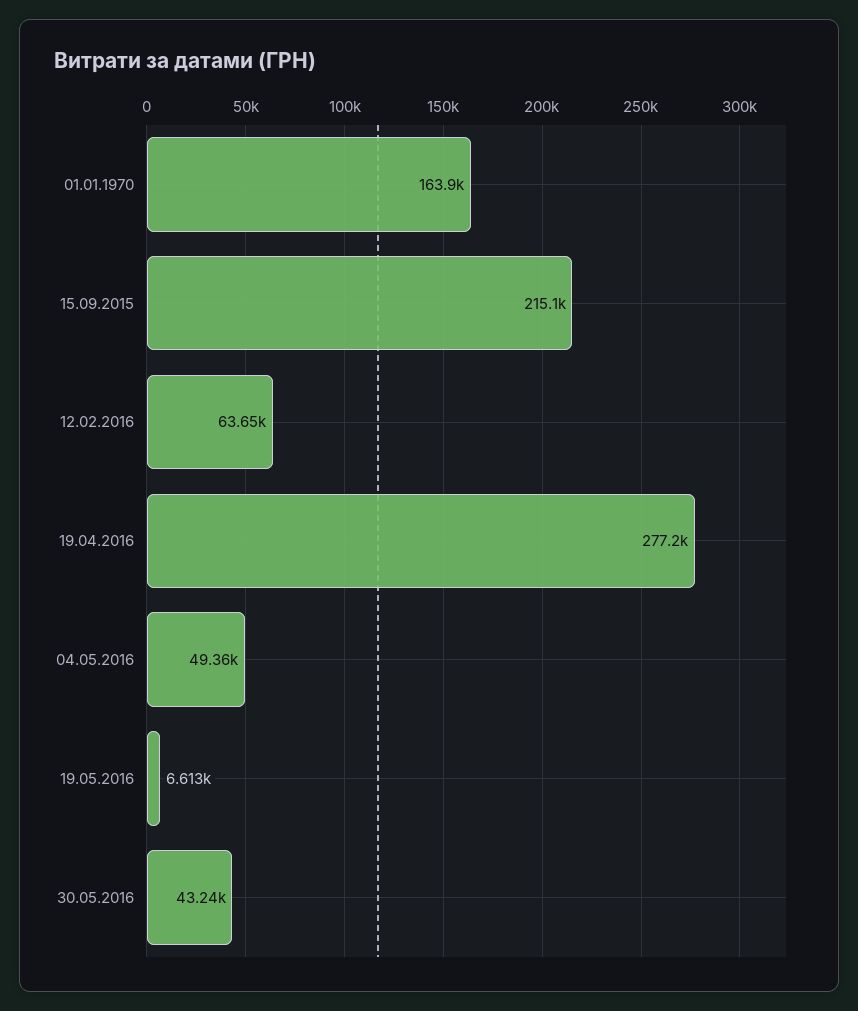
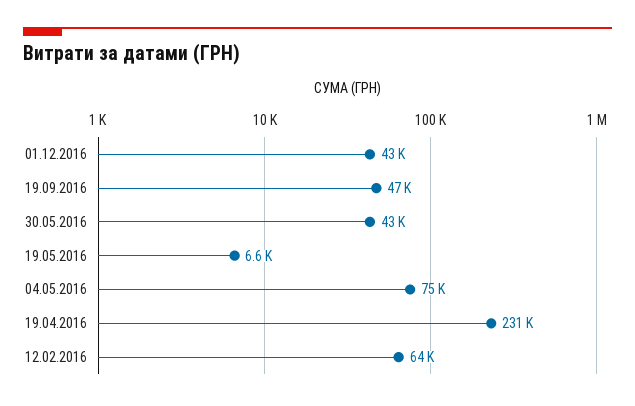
01.01.1970: 163900 -> none
15.09.2015: 215100 -> none
19.04.2016: 277200 -> 231000
04.05.2016: 49360 -> 75000
01.12.2016: none -> 43000
19.09.2016: none -> 47000

